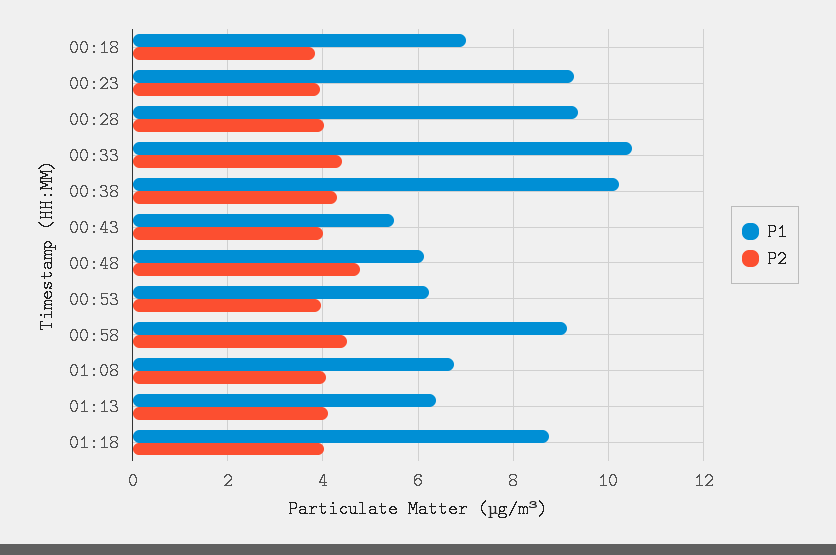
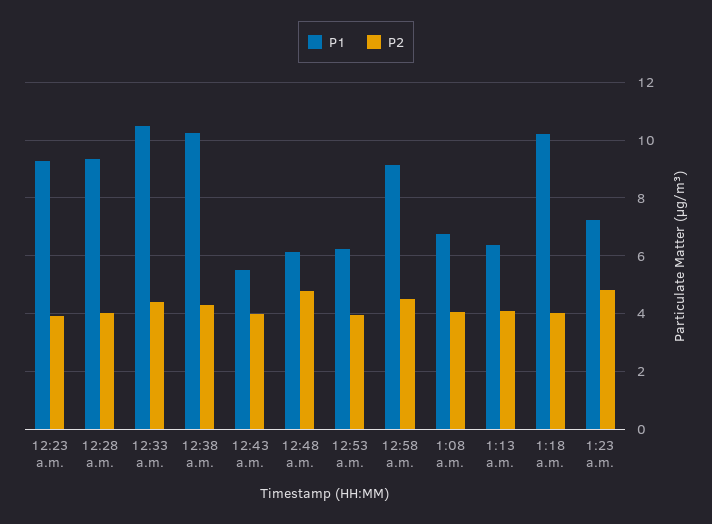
P1, 00:18: 7 -> none
P2, 00:18: 3.8 -> none
P1, 01:18: 8.8 -> 10.25
P1, 1:23 a.m.: none -> 7.25
P2, 1:23 a.m.: none -> 4.75

